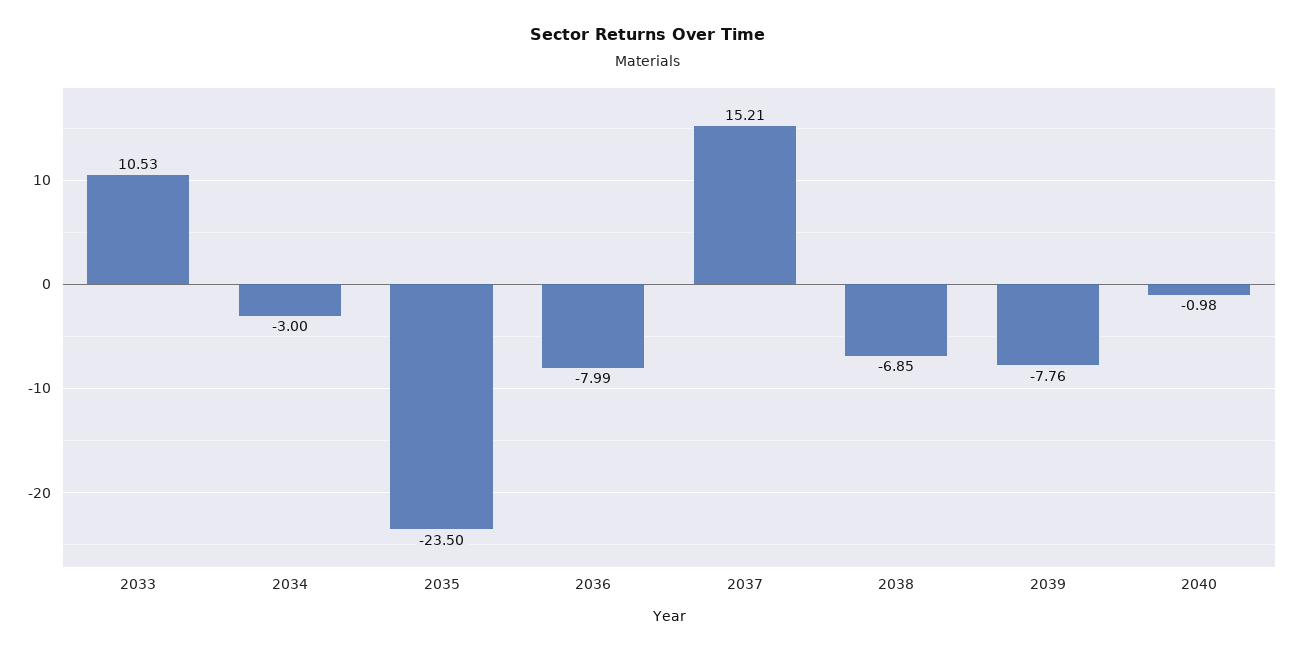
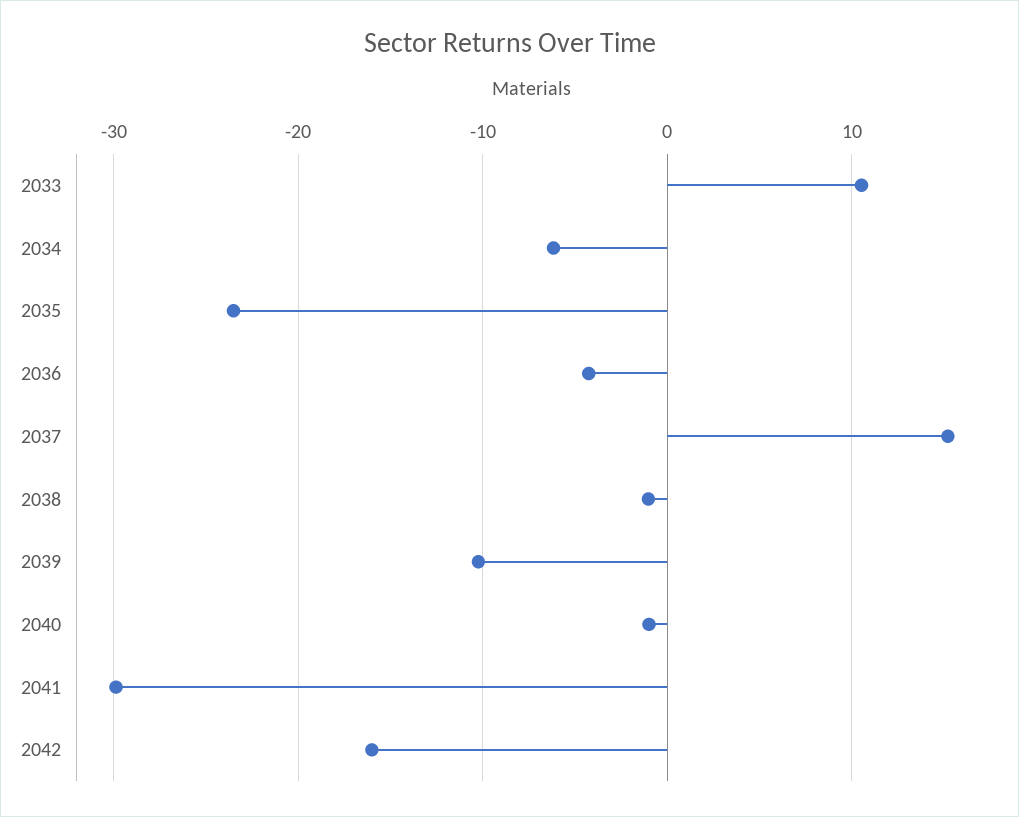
2034: -3 -> -6
2036: -7.99 -> -4
2038: -6.85 -> -1
2039: -7.76 -> -10
2041: none -> -30
2042: none -> -16

